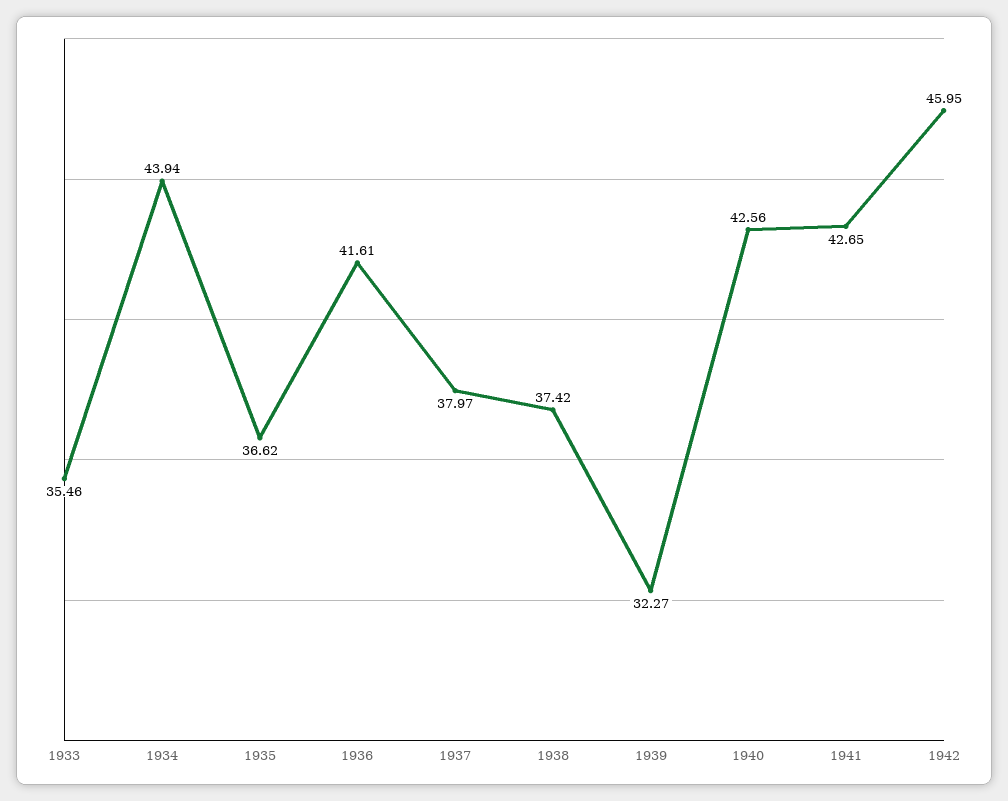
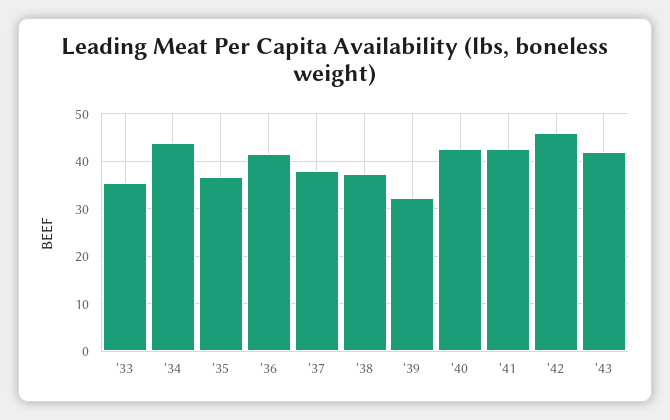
'43: none -> 42

